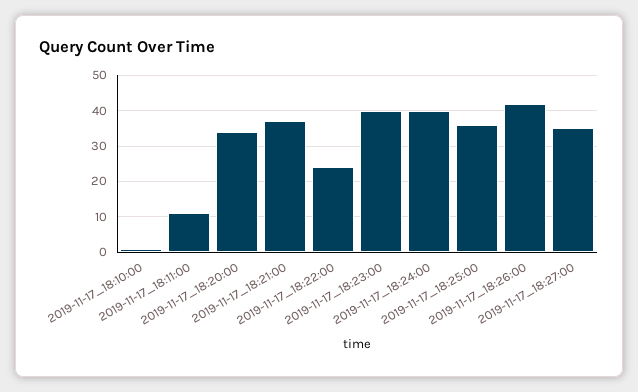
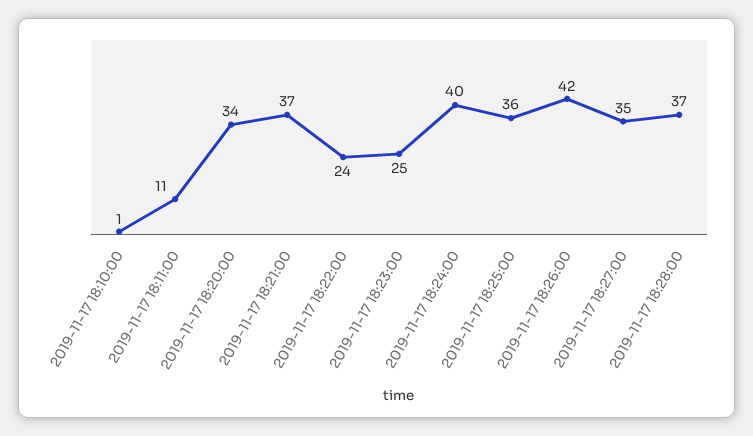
2019-11-17_18:23:00: 40 -> 25
2019-11-17 18:28:00: none -> 37

